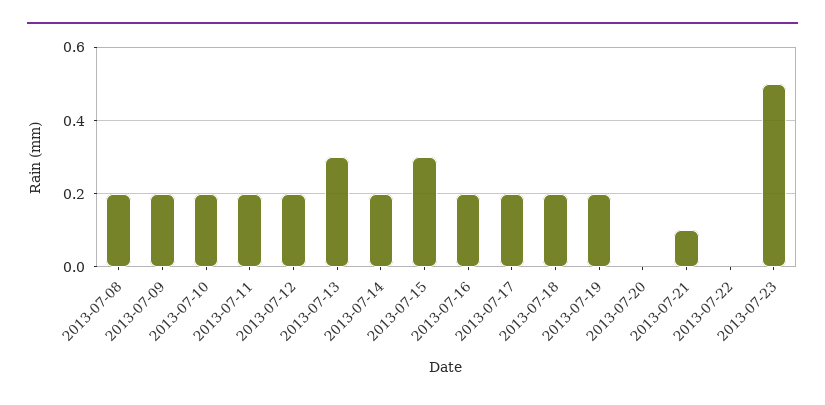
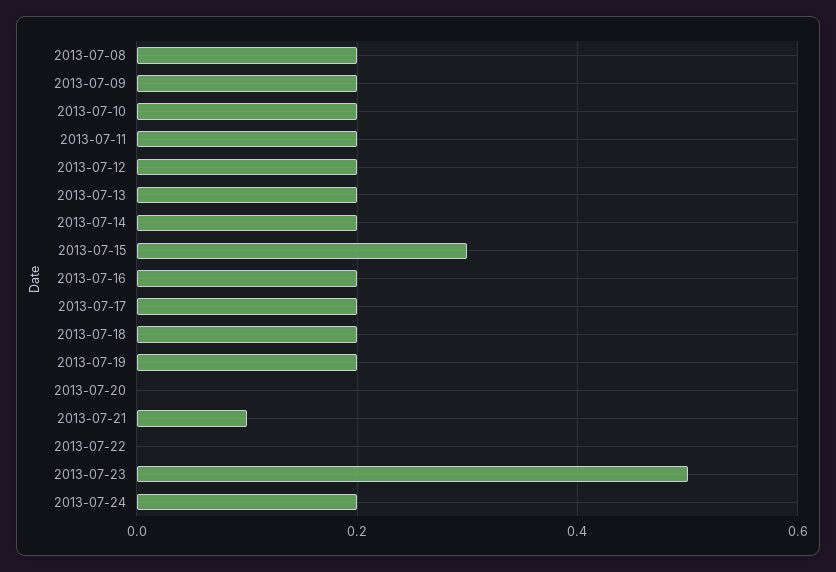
2013-07-13: 0.3 -> 0.2
2013-07-24: none -> 0.2

